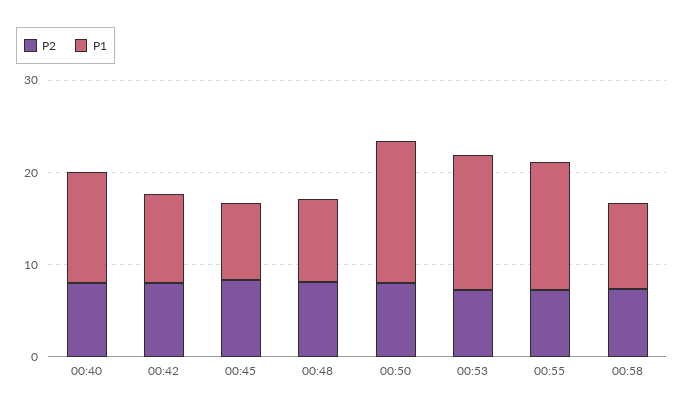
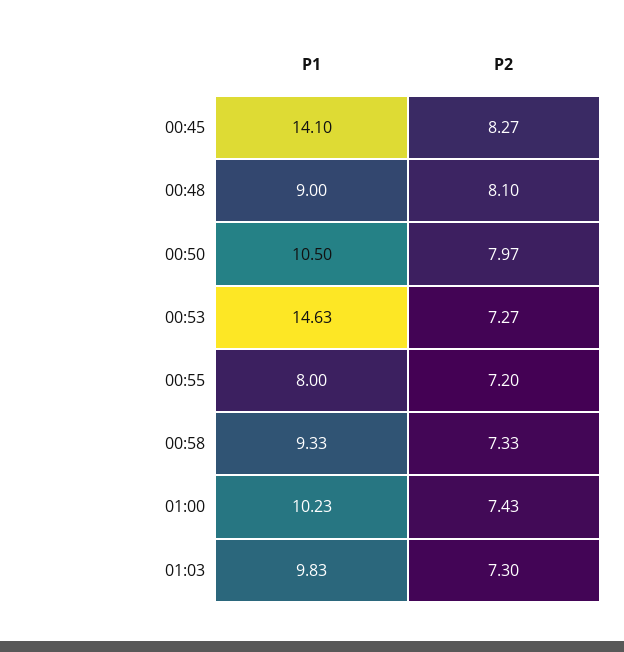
P2, 00:40: 8 -> none
P1, 00:40: 12 -> none
P2, 00:42: 8 -> none
P1, 00:42: 10 -> none
P1, 00:45: 8 -> 14.1
P1, 00:50: 16 -> 10.5
P1, 00:55: 14 -> 8
P1, 01:00: none -> 10.23
P2, 01:00: none -> 7.43
P1, 01:03: none -> 9.83
P2, 01:03: none -> 7.3

